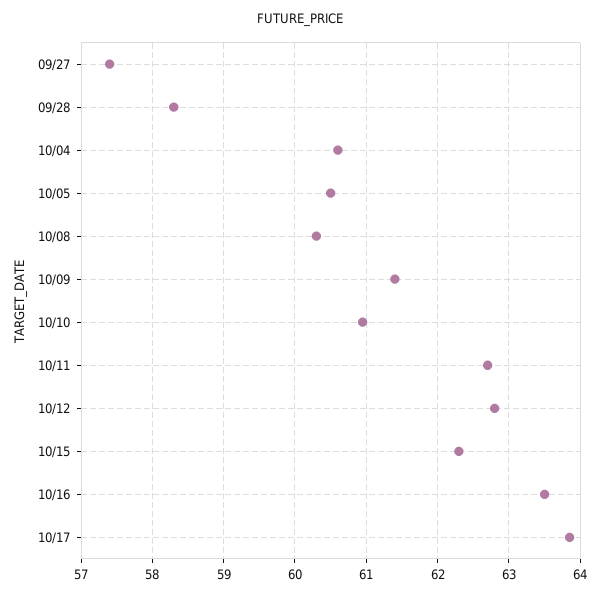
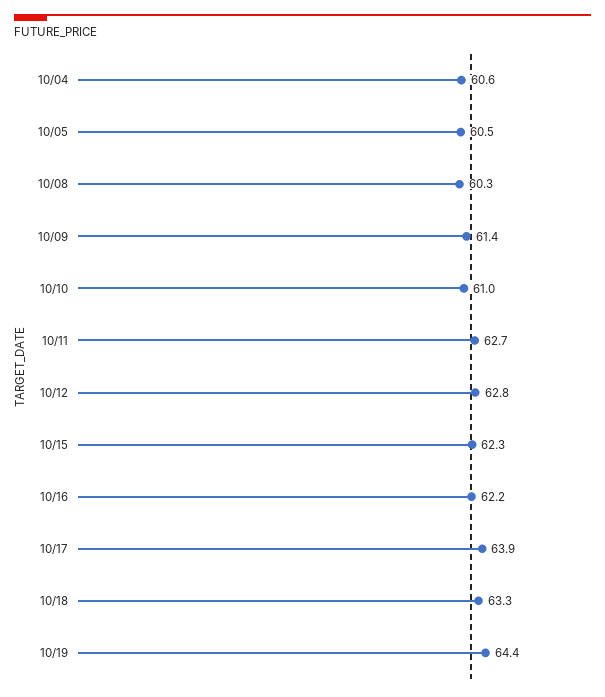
09/27: 57.4 -> none
09/28: 58.3 -> none
10/16: 63.5 -> 62.2
10/18: none -> 63.3
10/19: none -> 64.4

